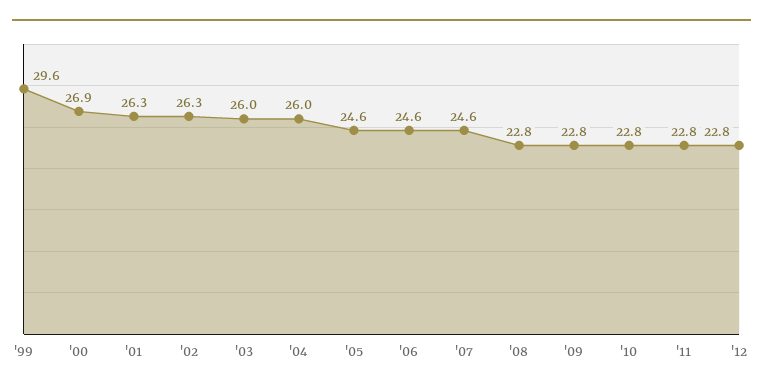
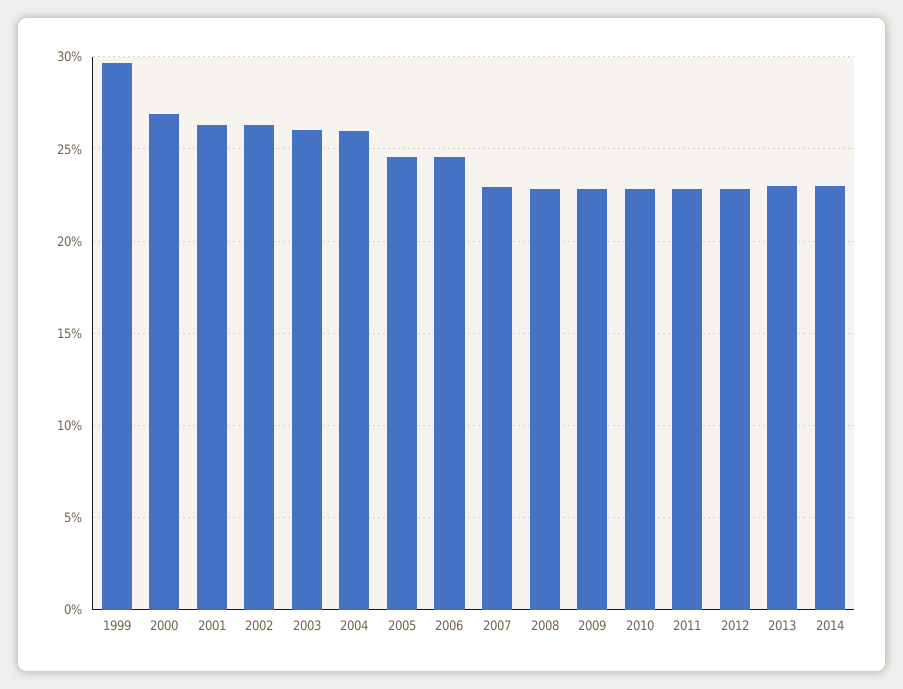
'07: 24.6 -> 23
2013: none -> 23
2014: none -> 23

